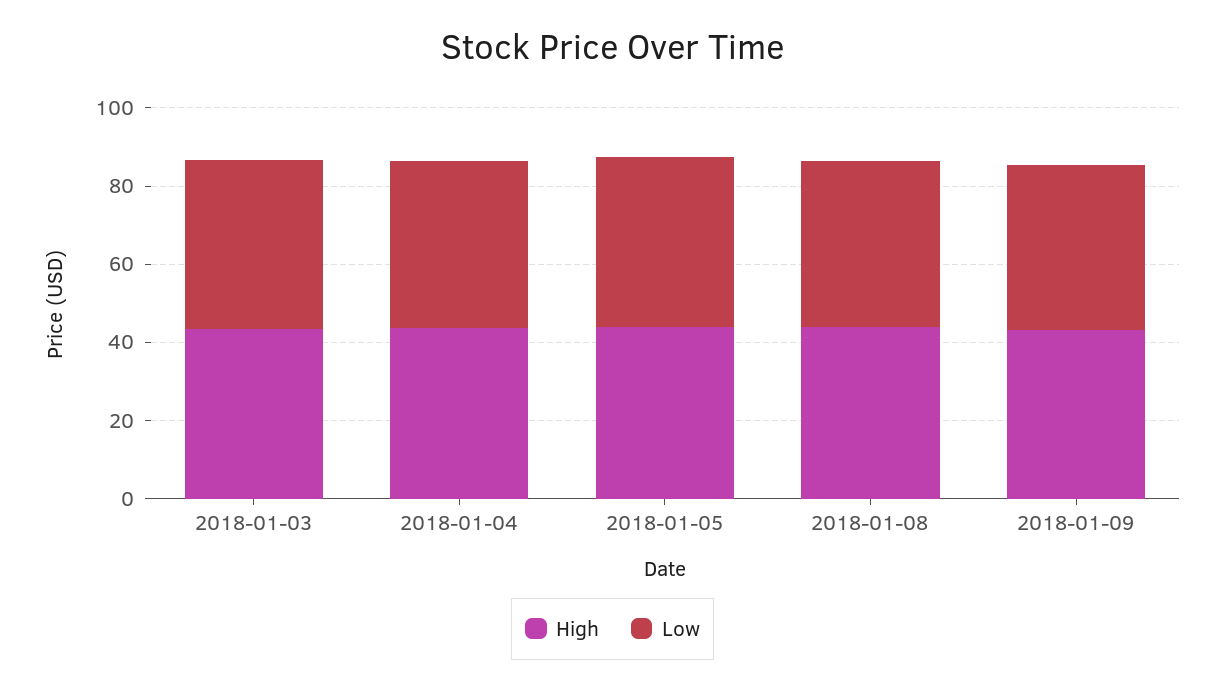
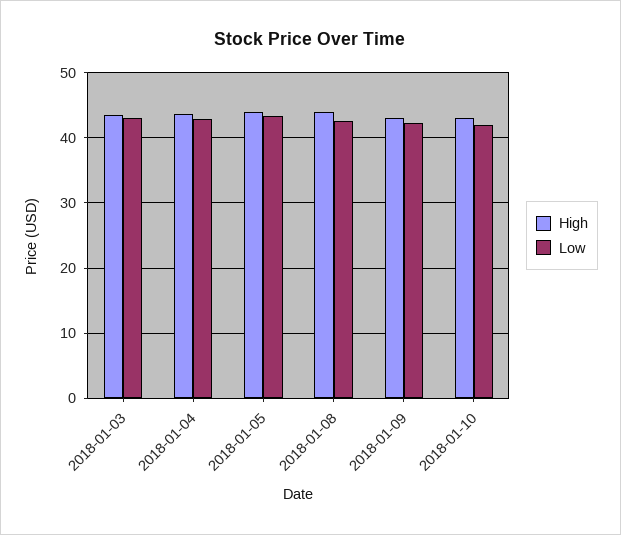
High, 2018-01-10: none -> 43
Low, 2018-01-10: none -> 42

